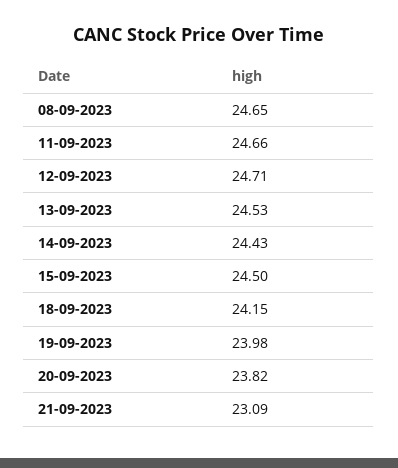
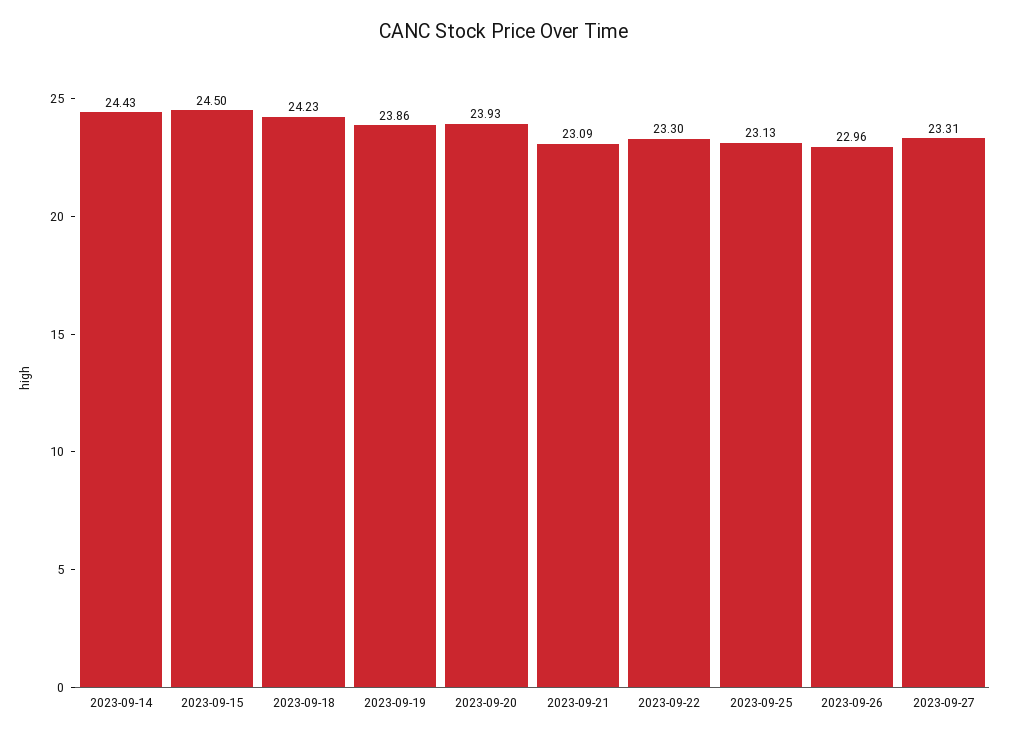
08-09-2023: 24.65 -> none
11-09-2023: 24.66 -> none
12-09-2023: 24.71 -> none
13-09-2023: 24.53 -> none
18-09-2023: 24.15 -> 24.23
19-09-2023: 23.98 -> 23.86
20-09-2023: 23.82 -> 23.93
2023-09-22: none -> 23.3
2023-09-25: none -> 23.13
2023-09-26: none -> 22.96
2023-09-27: none -> 23.31

